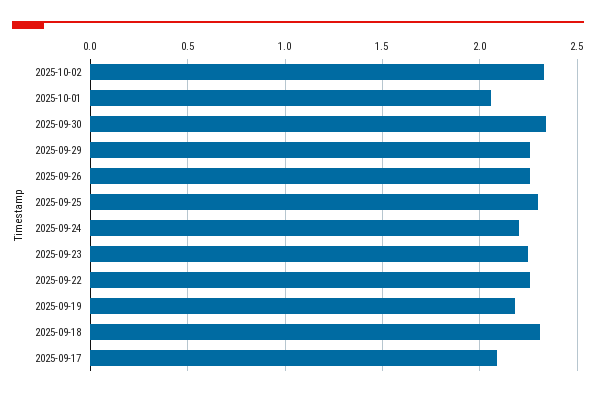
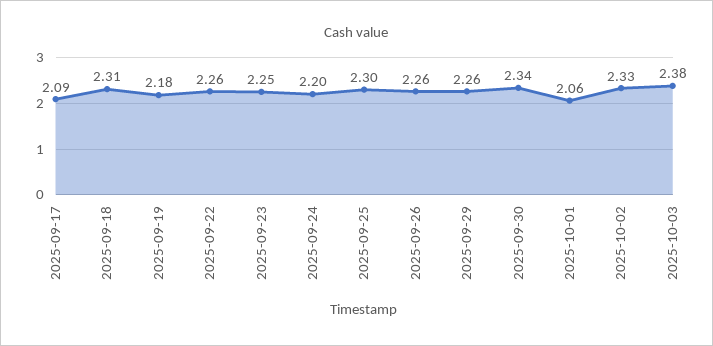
2025-10-03: none -> 2.38

